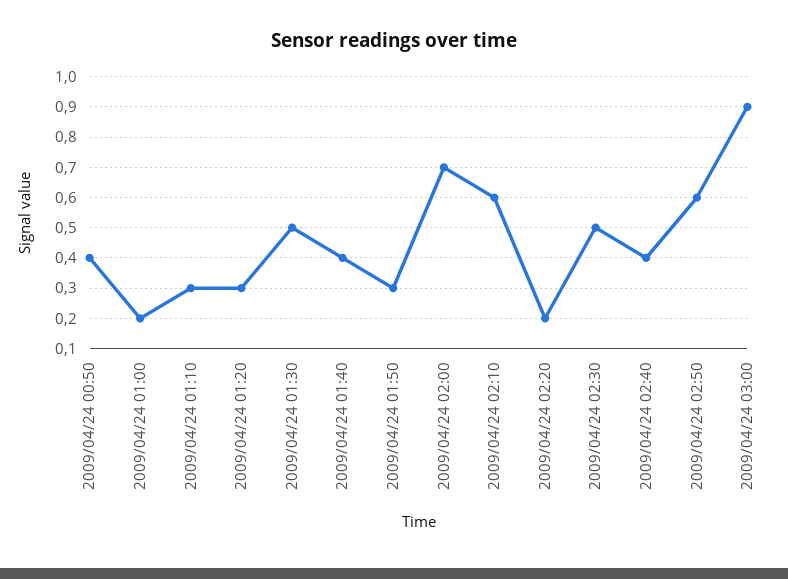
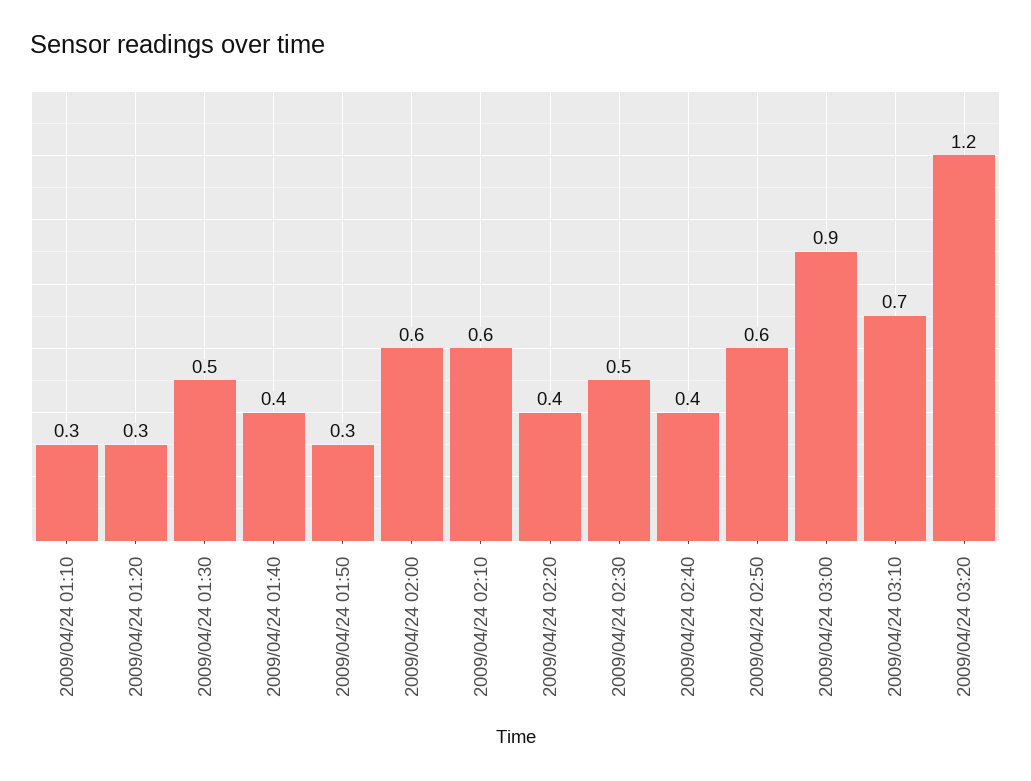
2009/04/24 00:50: 0.4 -> none
2009/04/24 01:00: 0.2 -> none
2009/04/24 02:00: 0.7 -> 0.6
2009/04/24 02:20: 0.2 -> 0.4
2009/04/24 03:10: none -> 0.7
2009/04/24 03:20: none -> 1.2

